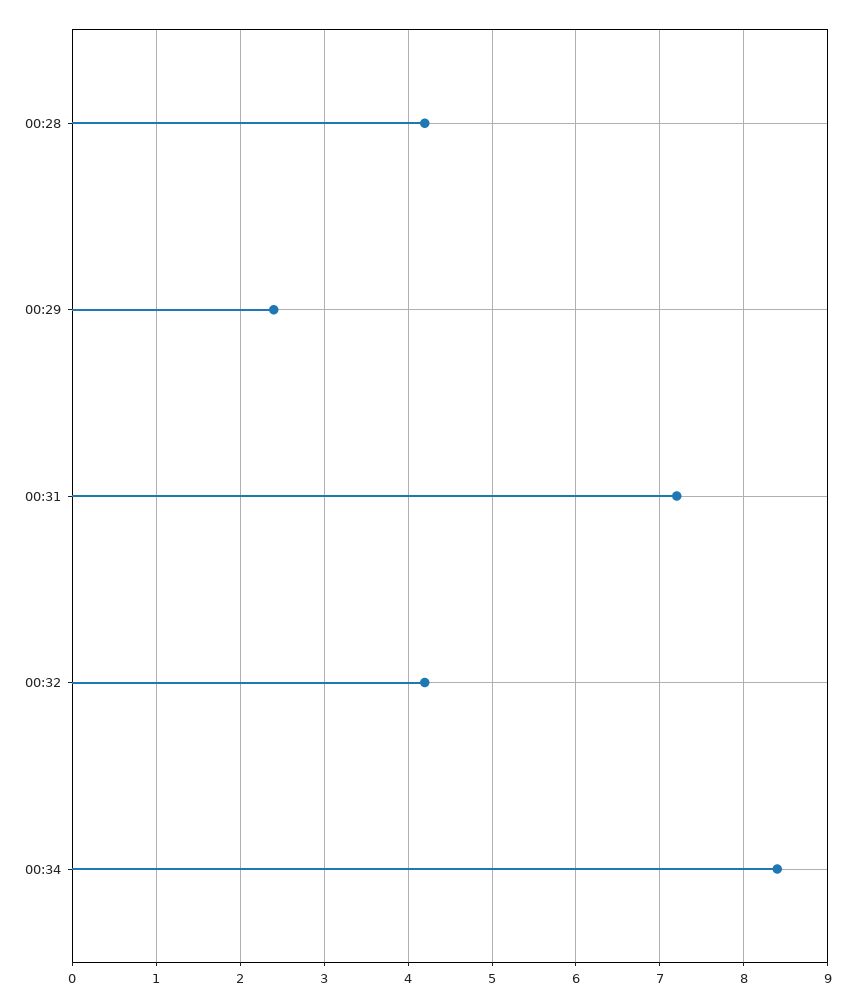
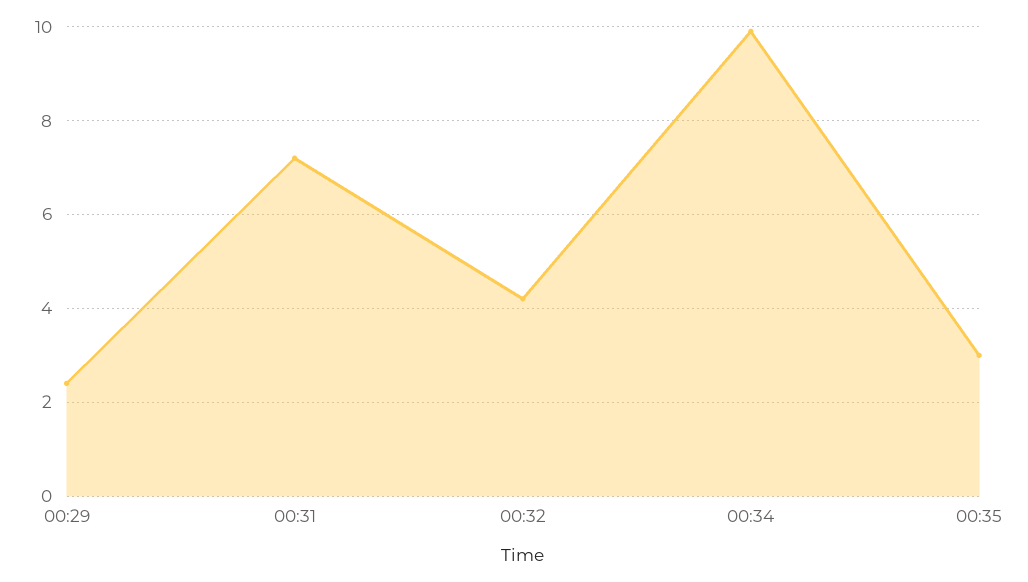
00:28: 4.2 -> none
00:34: 8.4 -> 10
00:35: none -> 3

